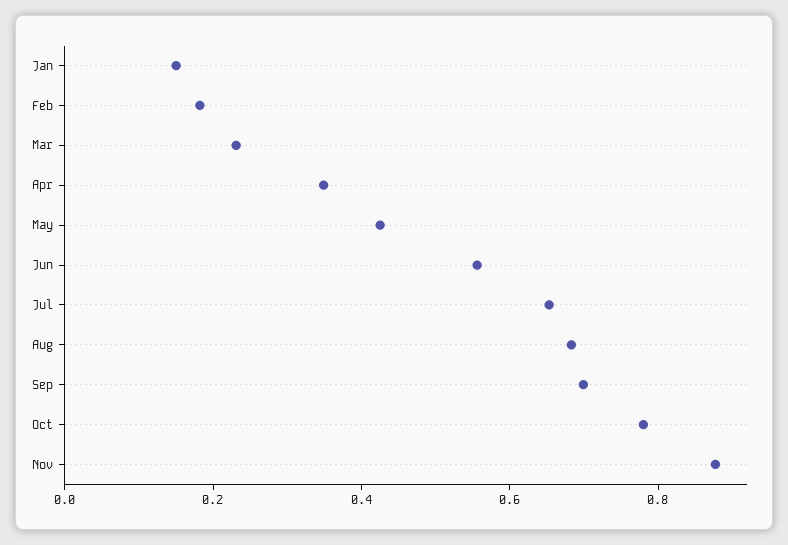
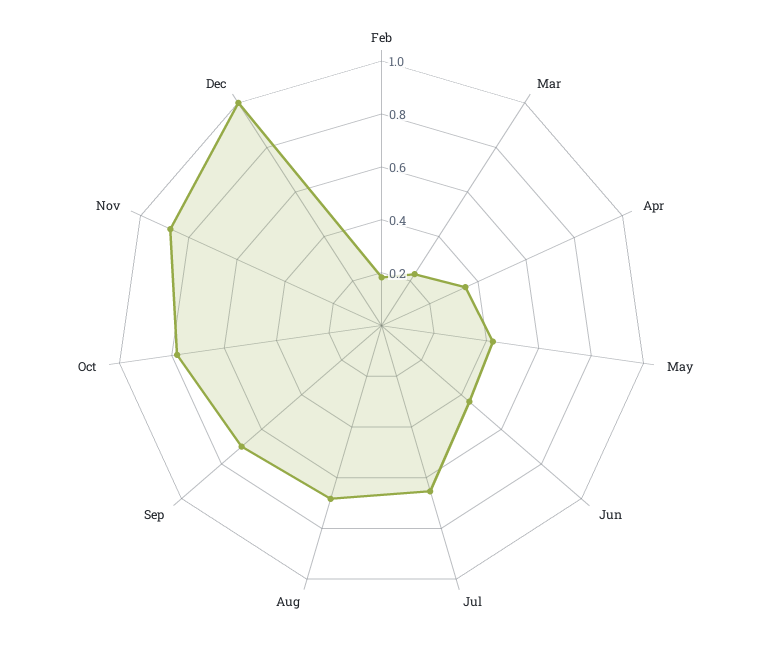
Jan: 0.15 -> none
Jun: 0.55 -> 0.45
Dec: none -> 1

